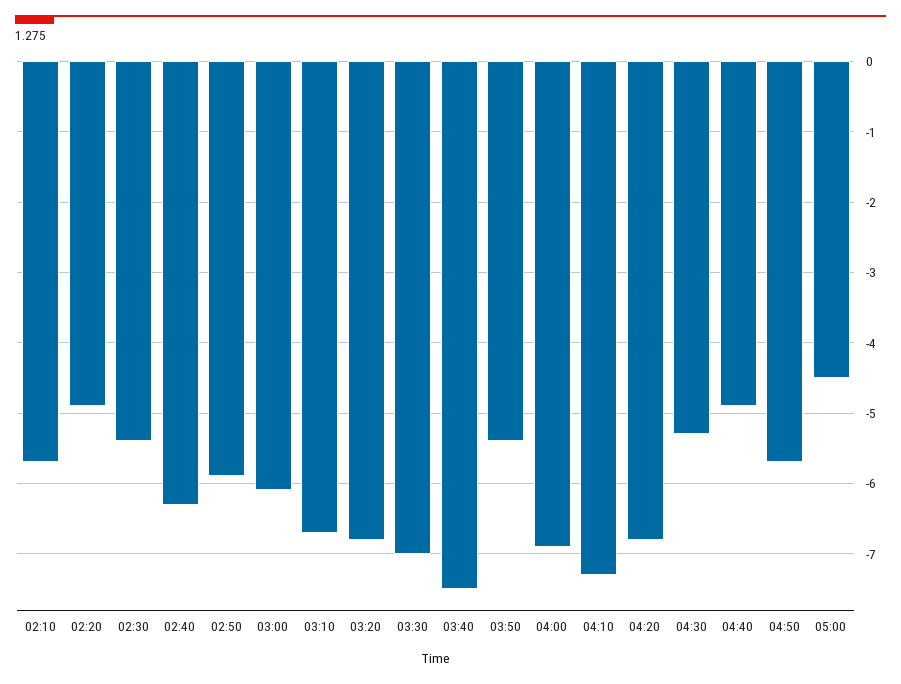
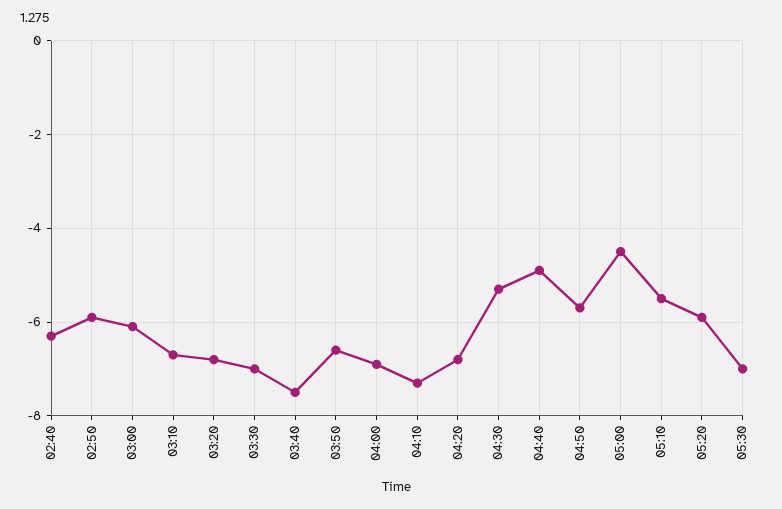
02:10: -5.7 -> none
02:20: -4.9 -> none
02:30: -5.4 -> none
03:50: -5.4 -> -6.5
05:10: none -> -5.5
05:20: none -> -6
05:30: none -> -7

